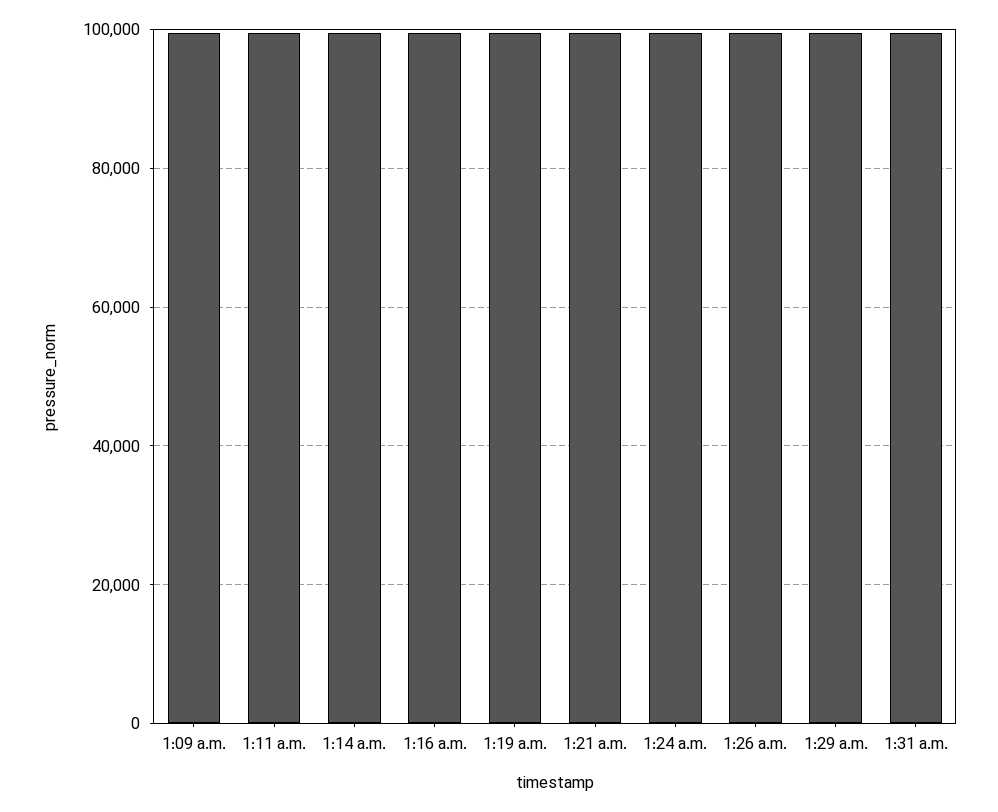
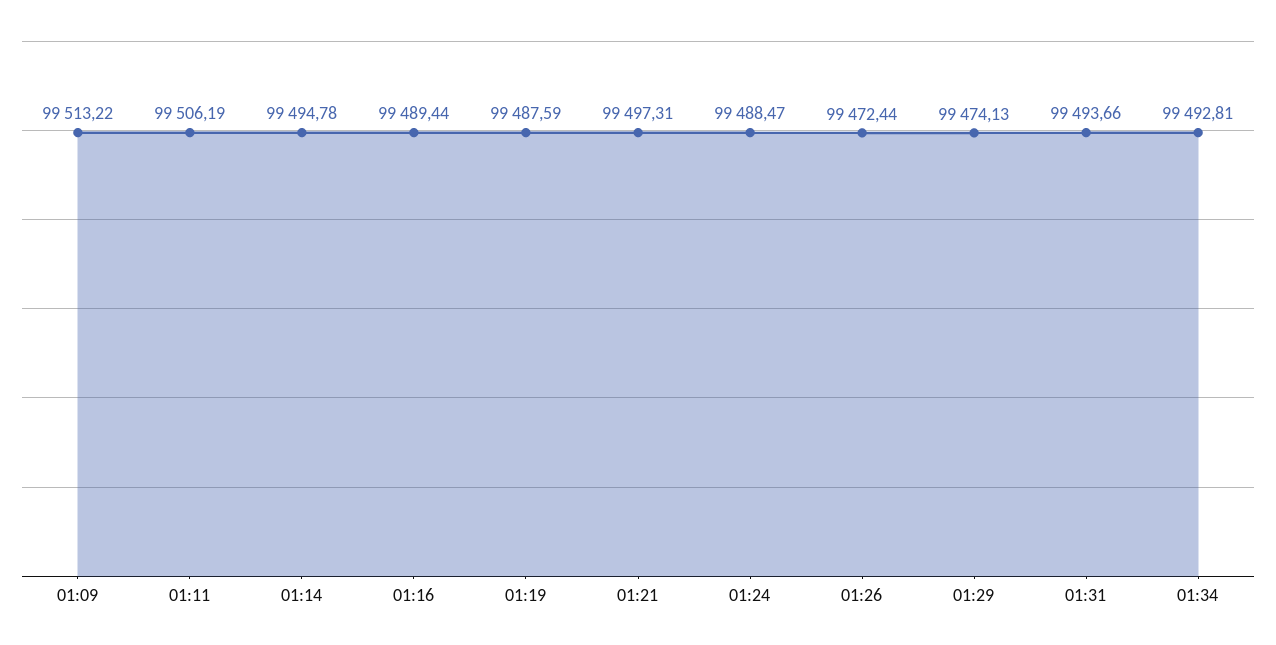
01:34: none -> 99492.81

